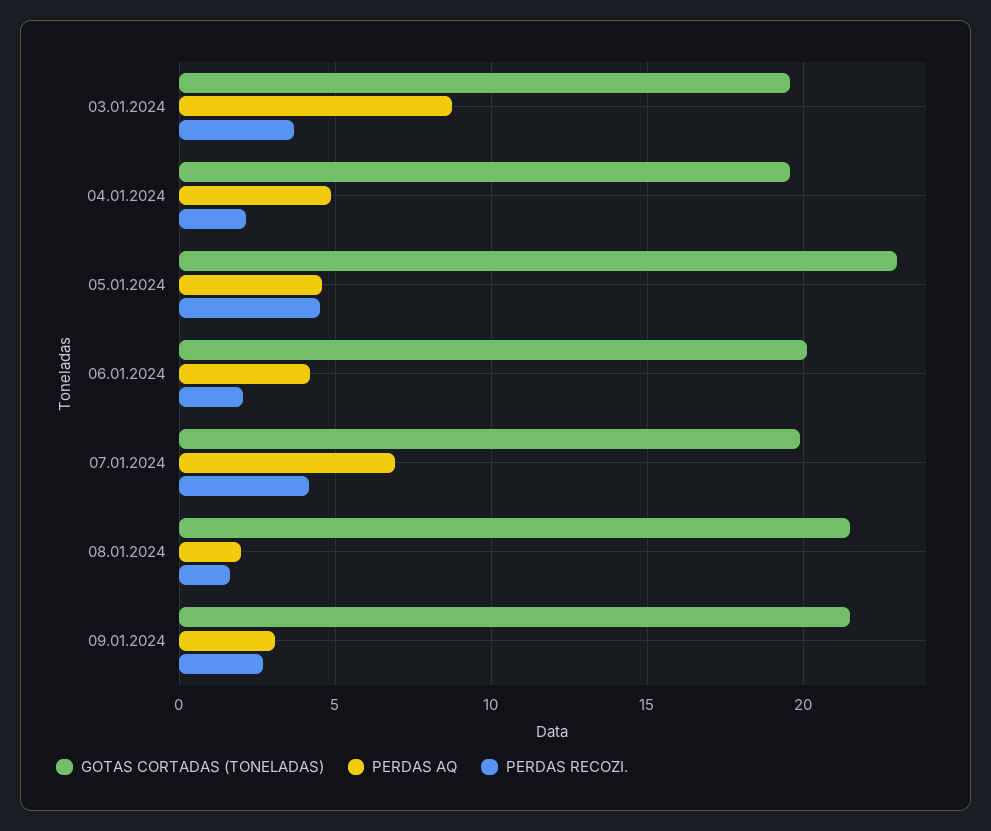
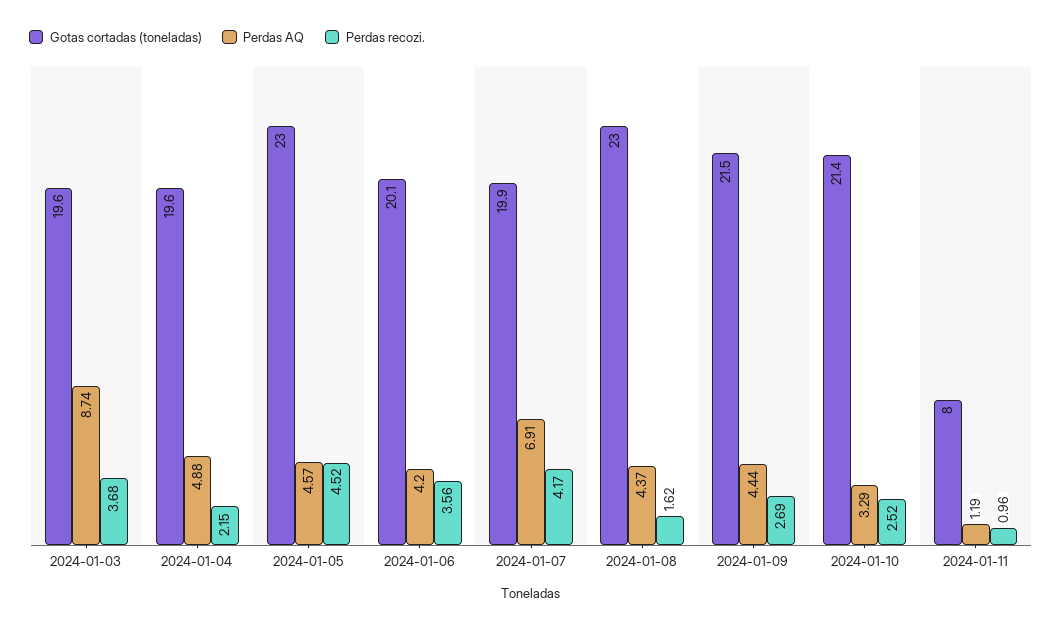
PERDAS RECOZI., 06.01.2024: 2 -> 3.56
GOTAS CORTADAS (TONELADAS), 08.01.2024: 21.5 -> 23
PERDAS AQ, 08.01.2024: 2 -> 4.37
PERDAS AQ, 09.01.2024: 3 -> 4.44
GOTAS CORTADAS (TONELADAS), 2024-01-10: none -> 21.4
PERDAS AQ, 2024-01-10: none -> 3.29
PERDAS RECOZI., 2024-01-10: none -> 2.52
GOTAS CORTADAS (TONELADAS), 2024-01-11: none -> 8
PERDAS AQ, 2024-01-11: none -> 1.19
PERDAS RECOZI., 2024-01-11: none -> 0.96

